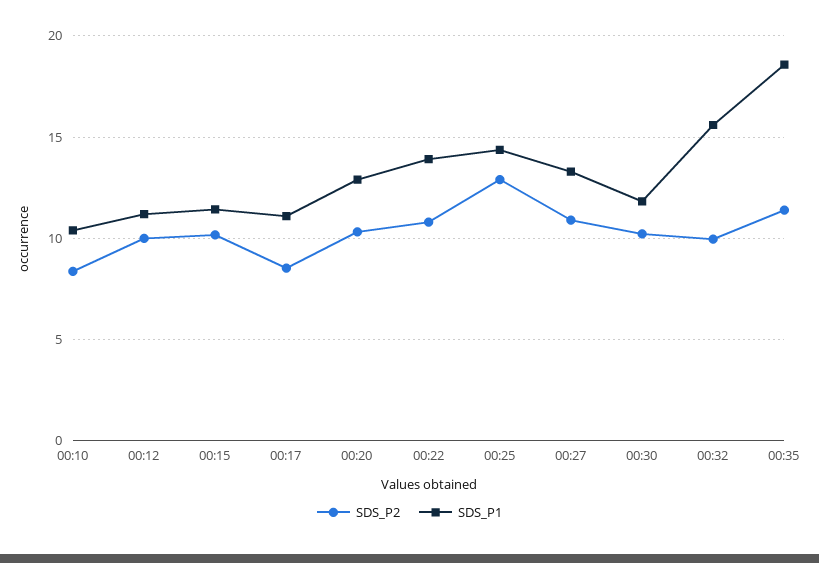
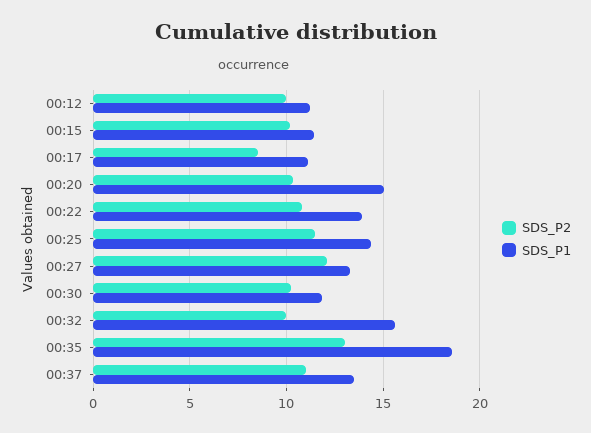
SDS_P2, 00:10: 8.5 -> none
SDS_P1, 00:10: 10.5 -> none
SDS_P1, 00:20: 13 -> 15
SDS_P2, 00:25: 13 -> 11.5
SDS_P2, 00:27: 11 -> 12
SDS_P2, 00:35: 11.5 -> 13
SDS_P2, 00:37: none -> 11
SDS_P1, 00:37: none -> 13.5

